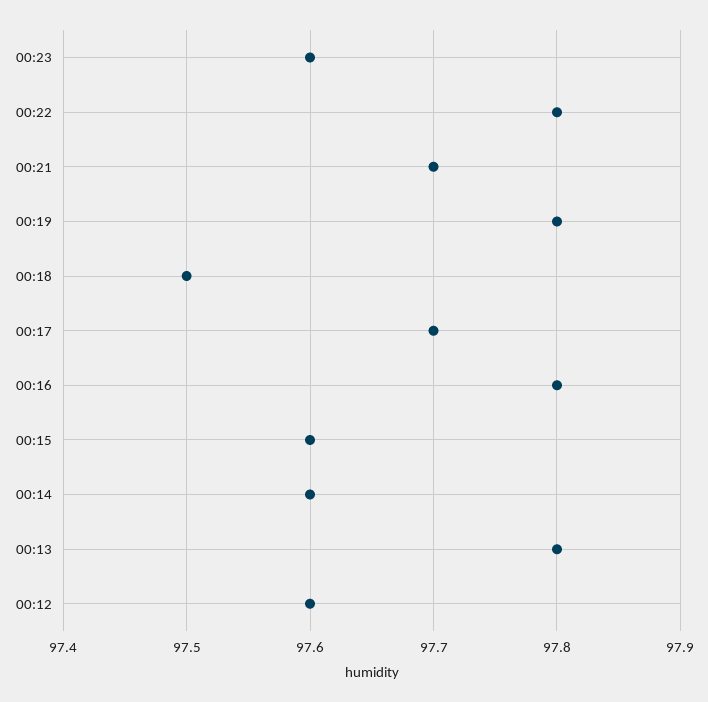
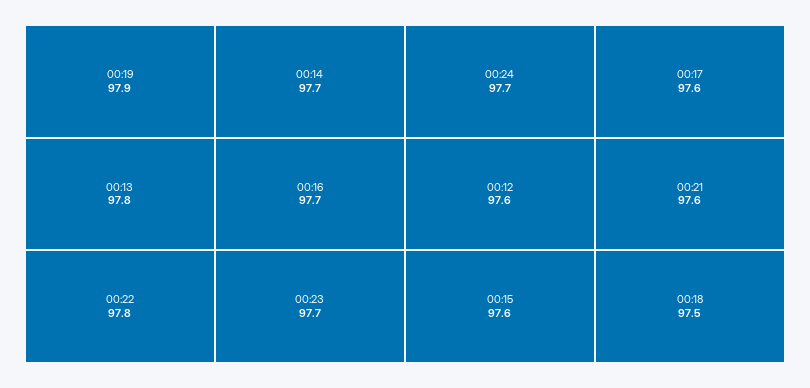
00:23: 97.6 -> 97.7
00:21: 97.7 -> 97.6
00:19: 97.8 -> 97.9
00:17: 97.7 -> 97.6
00:16: 97.8 -> 97.7
00:14: 97.6 -> 97.7
00:24: none -> 97.7

